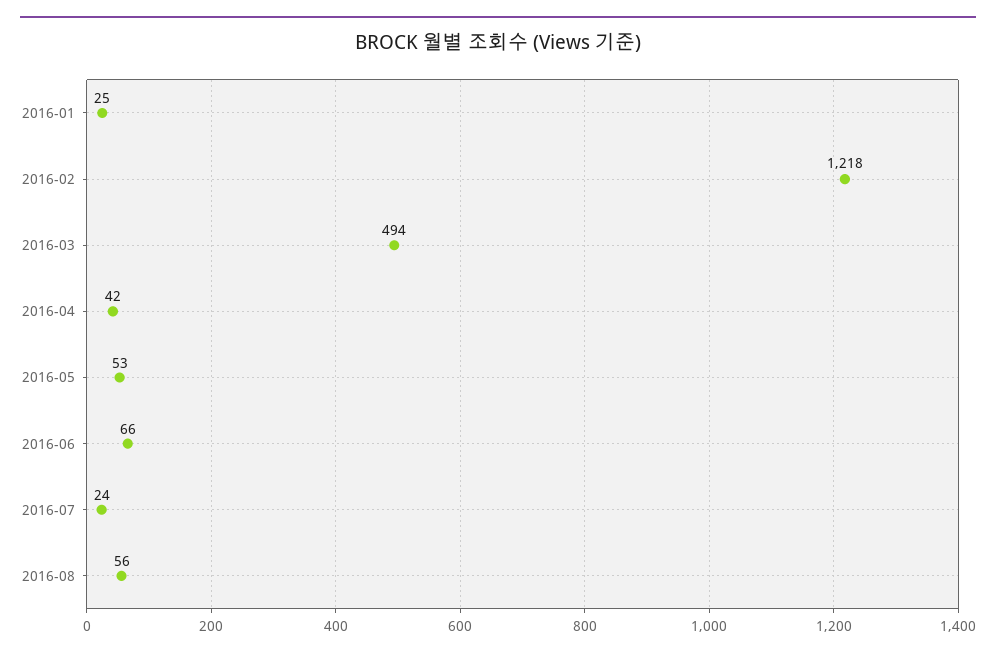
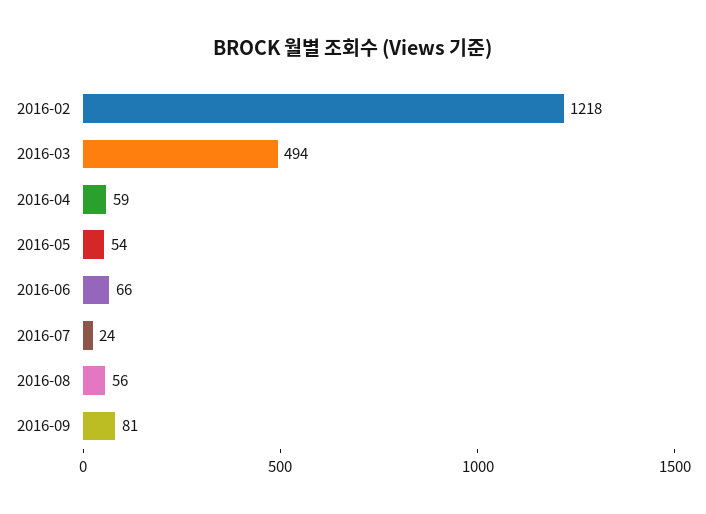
2016-01: 25 -> none
2016-04: 42 -> 59
2016-05: 53 -> 54
2016-09: none -> 81

